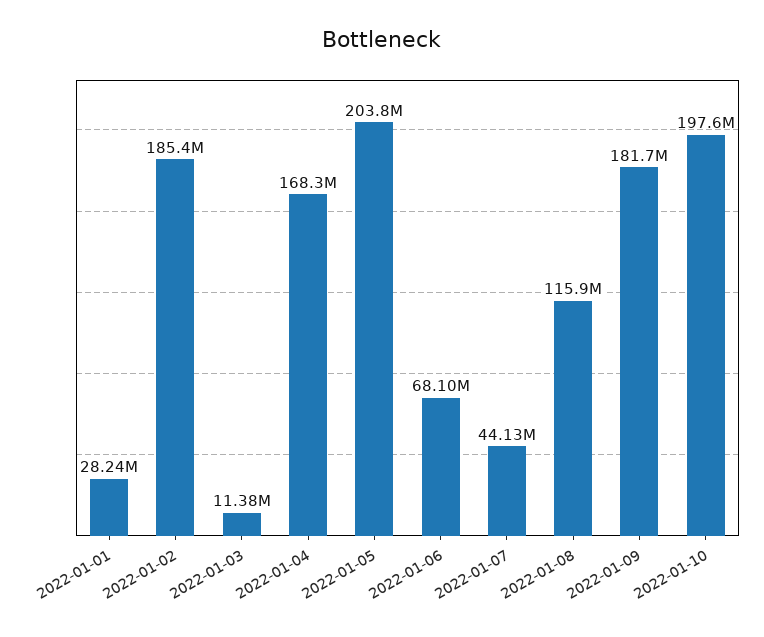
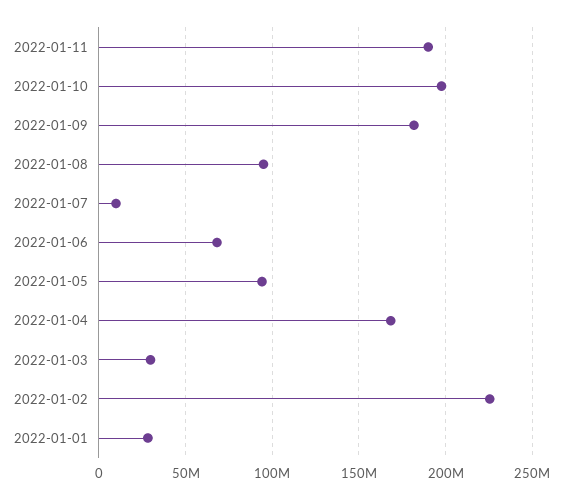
2022-01-02: 185400000 -> 225000000
2022-01-03: 11380000 -> 30000000
2022-01-05: 203800000 -> 95000000
2022-01-07: 44130000 -> 10000000
2022-01-08: 115900000 -> 95000000
2022-01-11: none -> 190000000

